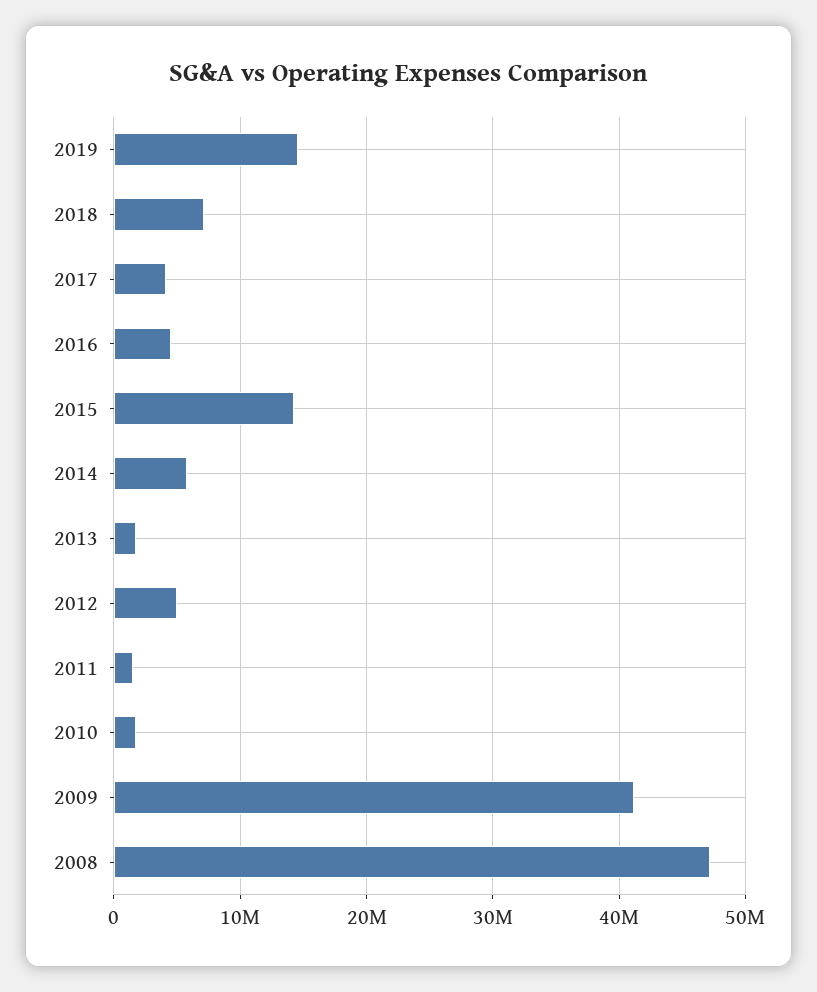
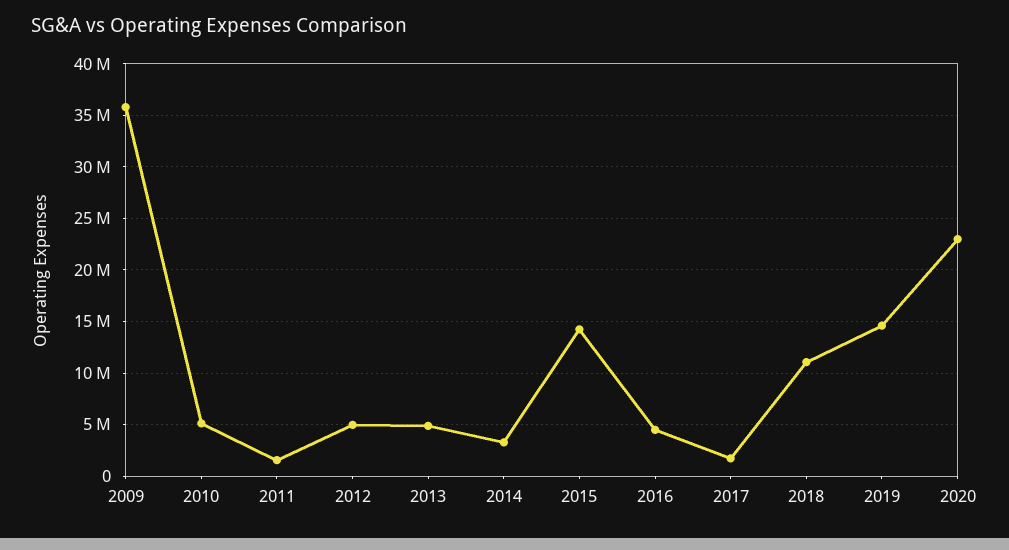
2018: 7000000 -> 11000000
2017: 4000000 -> 2000000
2014: 6000000 -> 3000000
2013: 2000000 -> 5000000
2010: 2000000 -> 5000000
2009: 41000000 -> 36000000
2008: 47000000 -> none
2020: none -> 23000000

